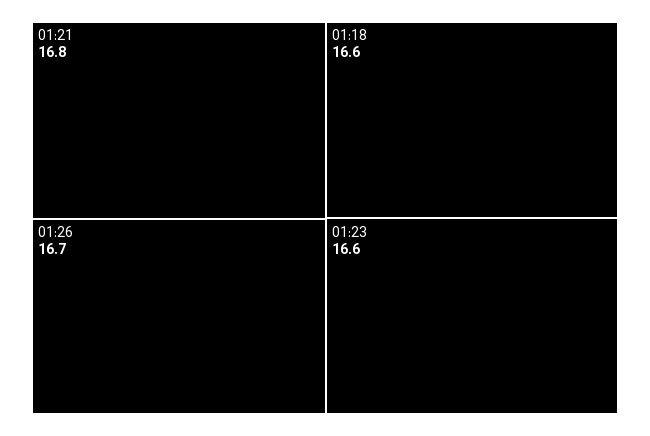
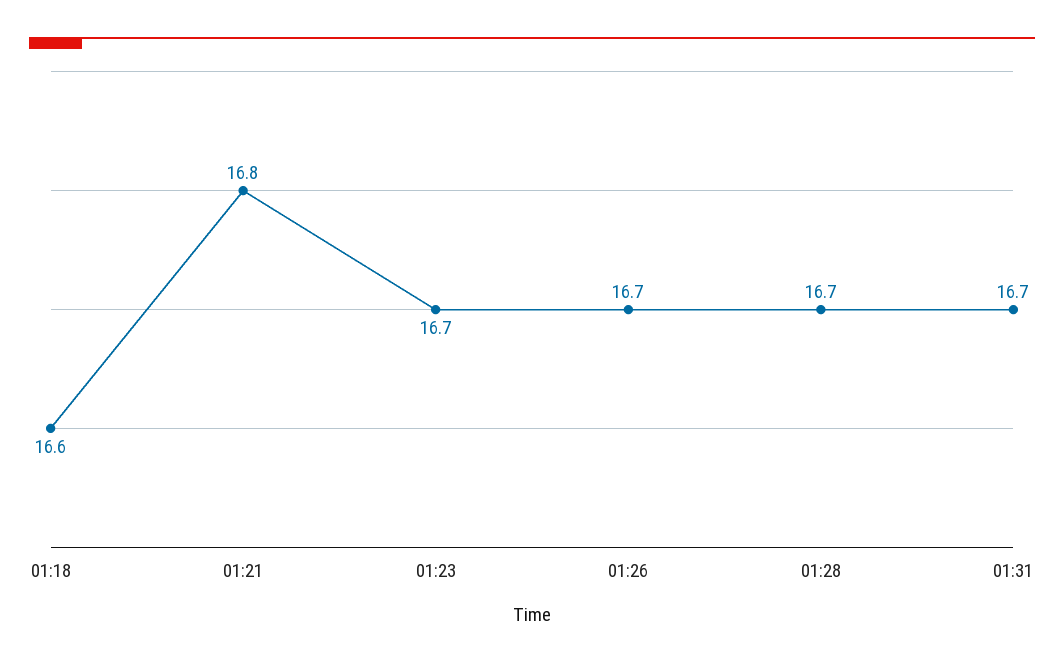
01:23: 16.6 -> 16.7
01:28: none -> 16.7
01:31: none -> 16.7

